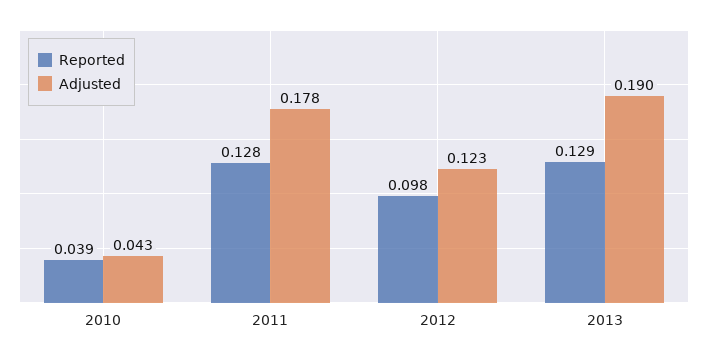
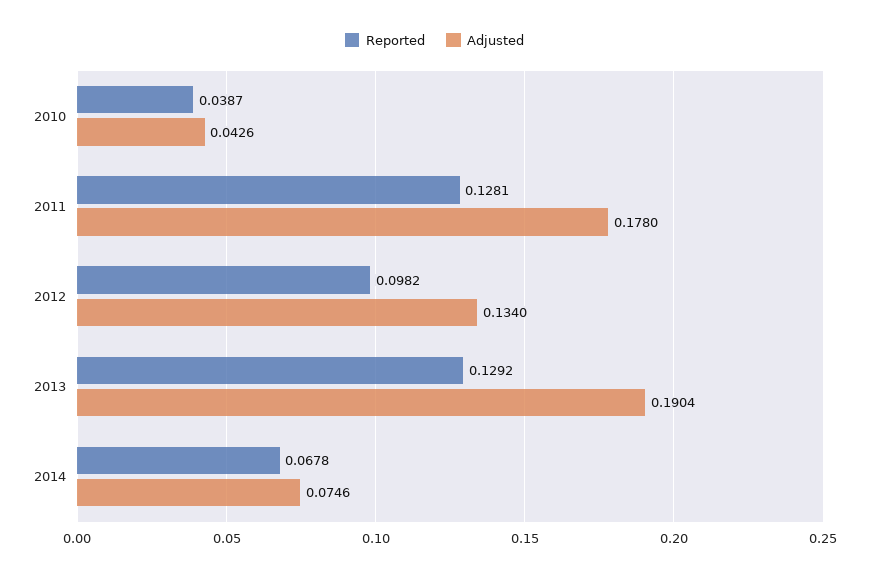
Adjusted, 2012: 0.123 -> 0.134
Reported, 2014: none -> 0.0678
Adjusted, 2014: none -> 0.0746

